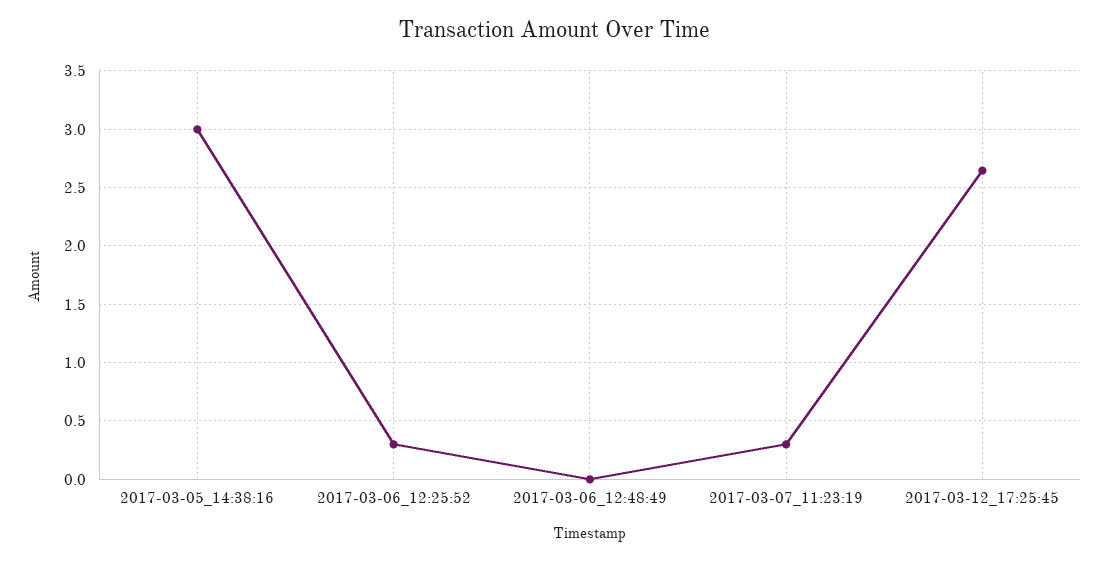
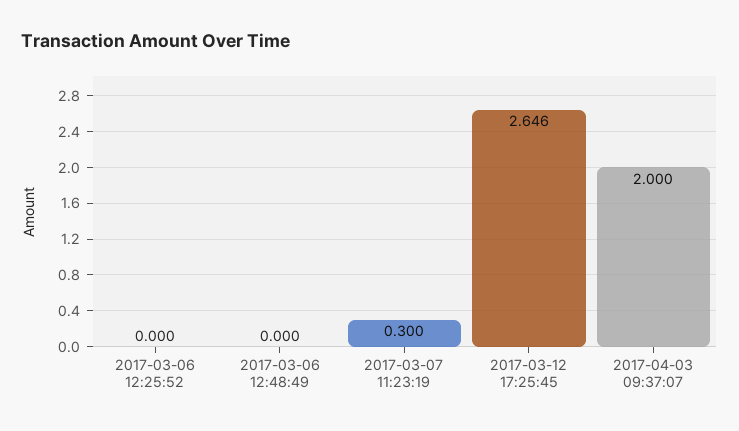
2017-03-05_14:38:16: 3 -> none
2017-03-06_12:25:52: 0.3 -> 0
2017-04-03 09:37:07: none -> 2

